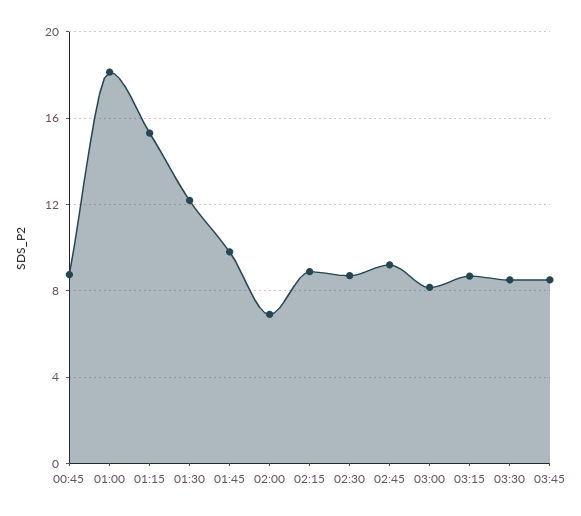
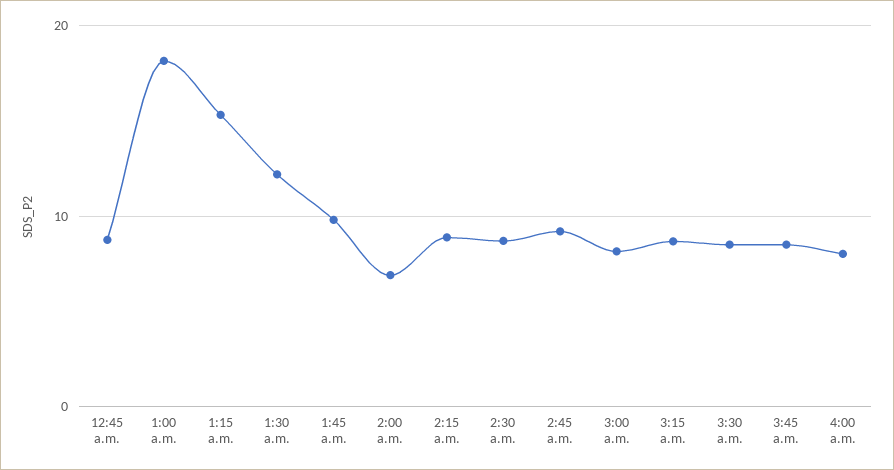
4:00 a.m.: none -> 8

